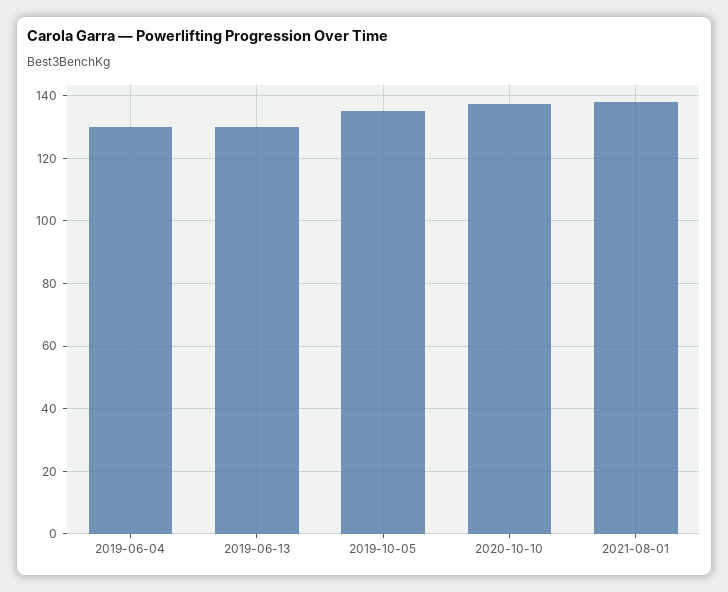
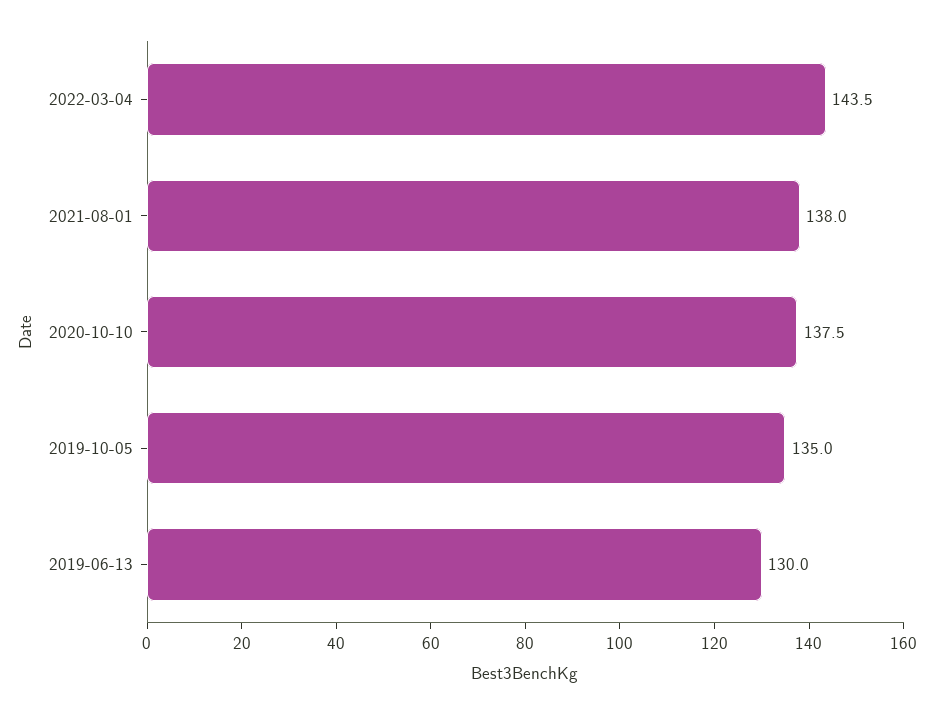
2019-06-04: 130 -> none
2022-03-04: none -> 143.5

